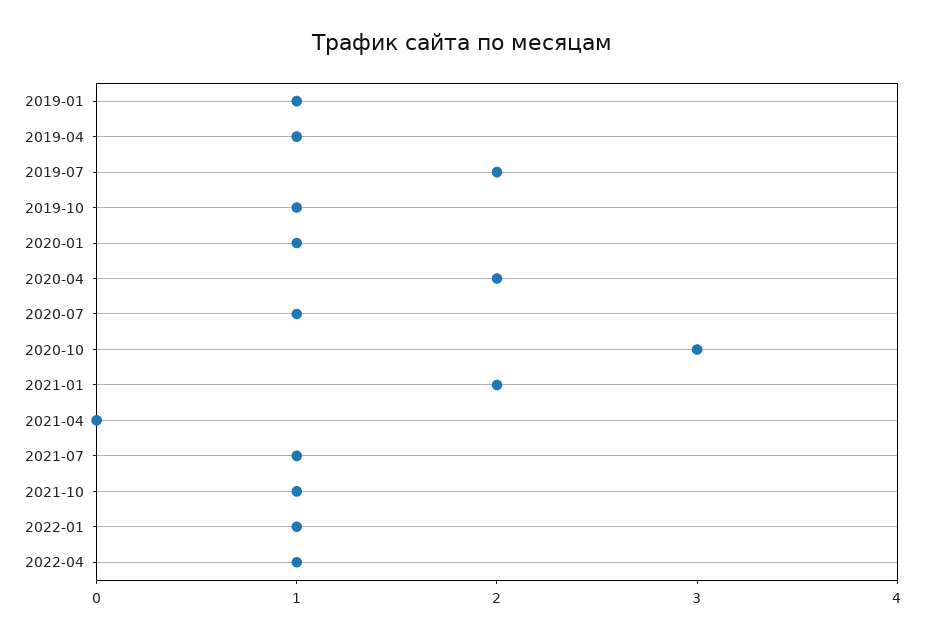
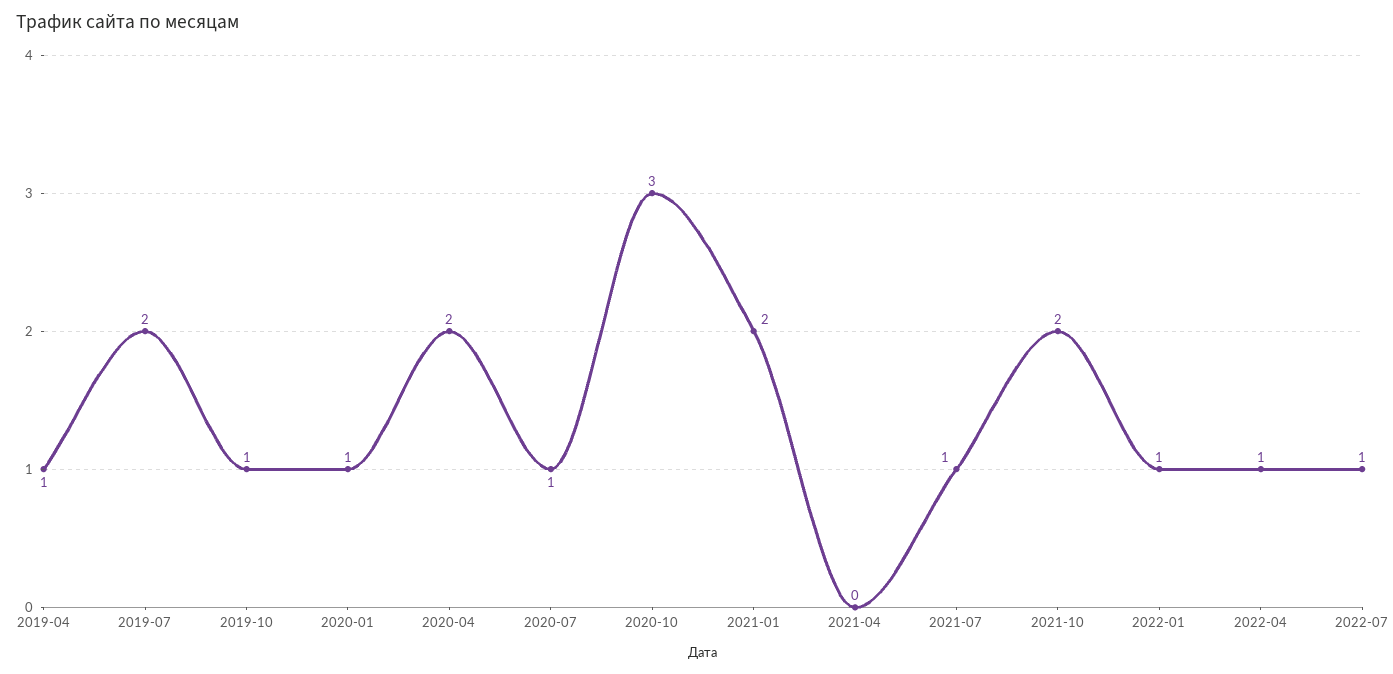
2019-01: 1 -> none
2021-10: 1 -> 2
2022-07: none -> 1

